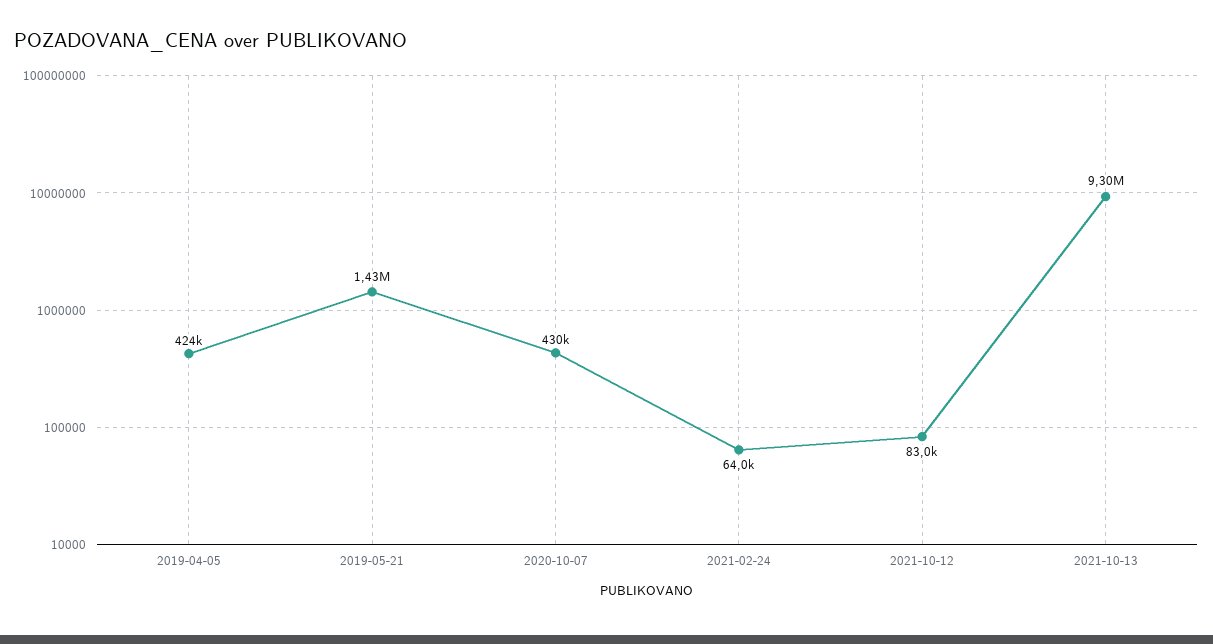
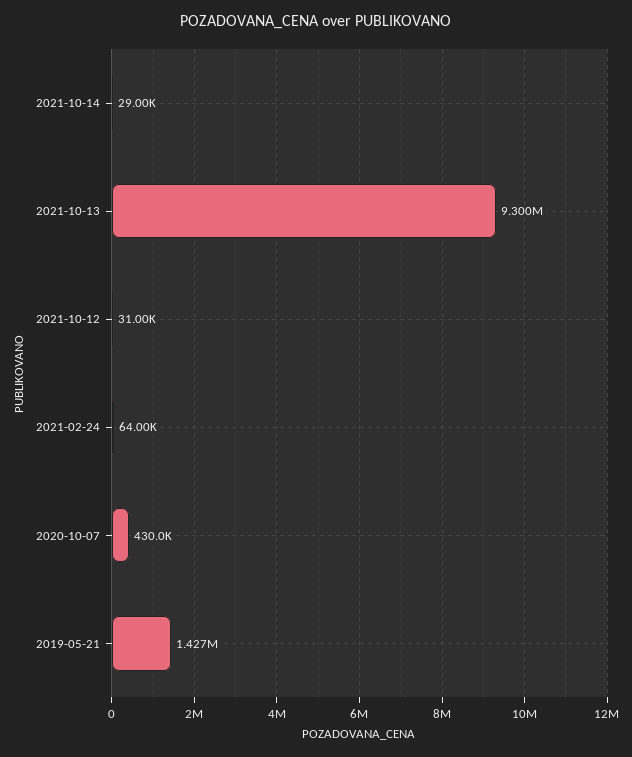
2019-04-05: 424000 -> none
2021-10-12: 83000 -> 31000
2021-10-14: none -> 29000

